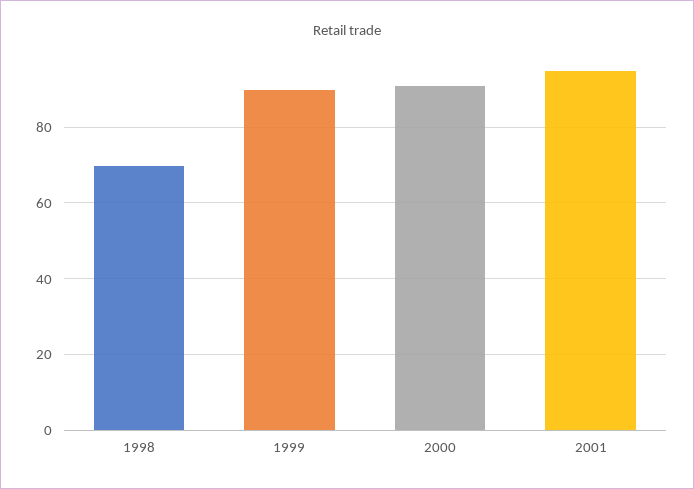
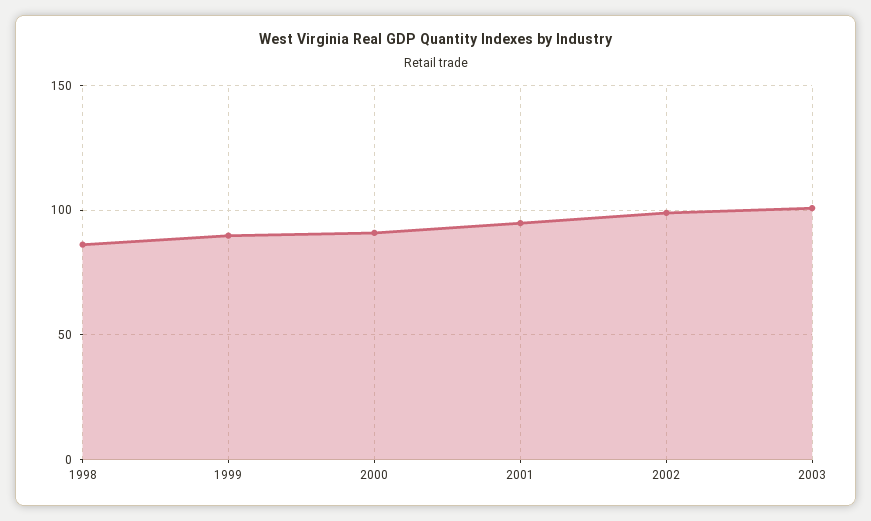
1998: 70 -> 85
2002: none -> 100
2003: none -> 100

